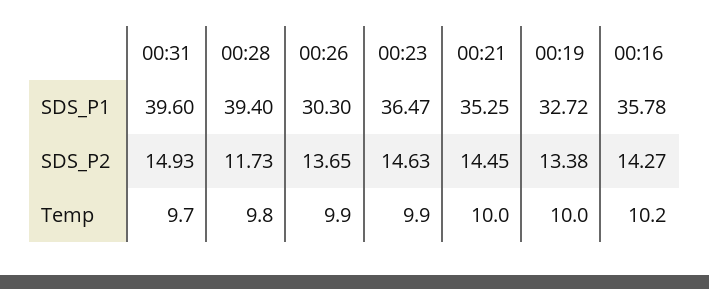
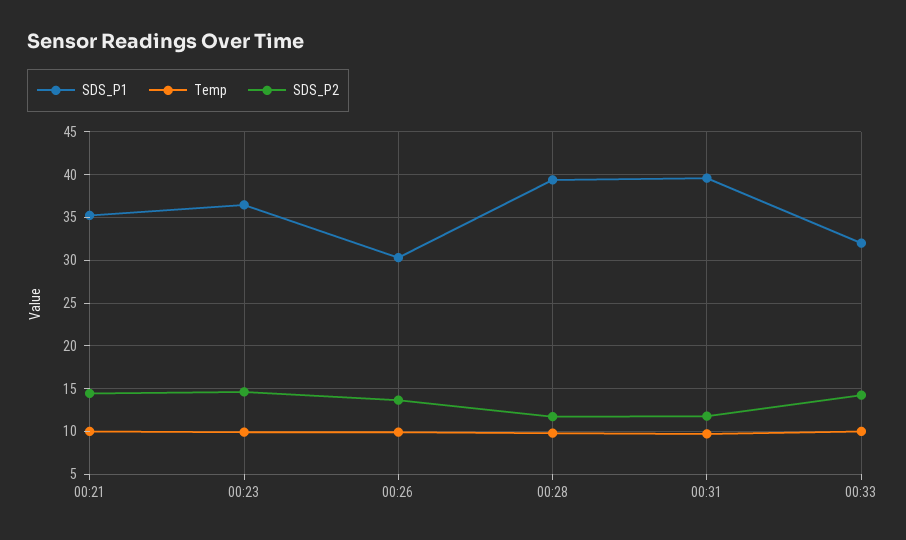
SDS_P1, 00:19: 32.72 -> none
SDS_P1, 00:16: 35.78 -> none
SDS_P2, 00:31: 14.93 -> 12
SDS_P2, 00:19: 13.38 -> none
SDS_P2, 00:16: 14.27 -> none
Temp, 00:19: 10 -> none
Temp, 00:16: 10.2 -> none
SDS_P1, 00:33: none -> 32
Temp, 00:33: none -> 10
SDS_P2, 00:33: none -> 14

